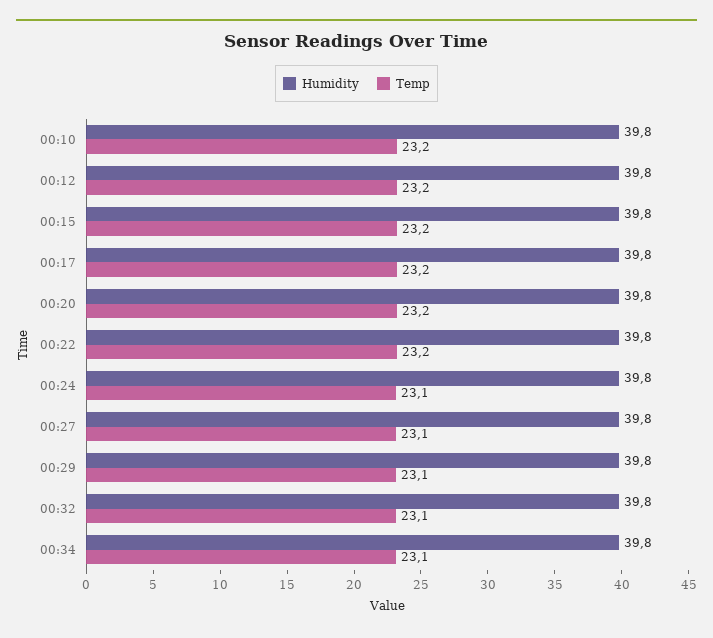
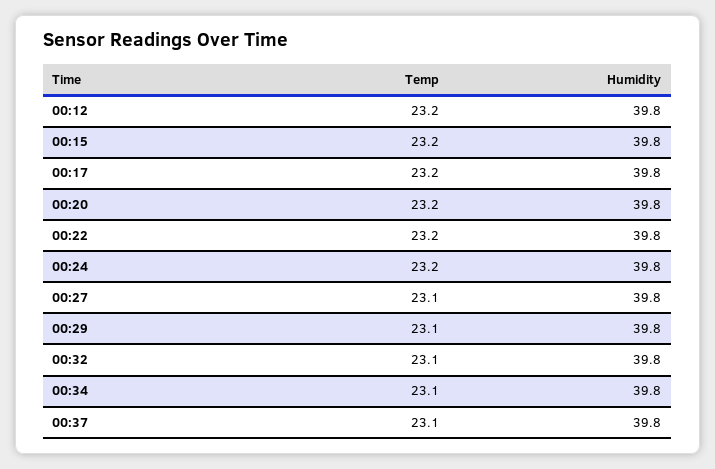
Humidity, 00:10: 39.8 -> none
Temp, 00:10: 23.2 -> none
Temp, 00:24: 23.1 -> 23.2
Temp, 00:37: none -> 23.1
Humidity, 00:37: none -> 39.8

